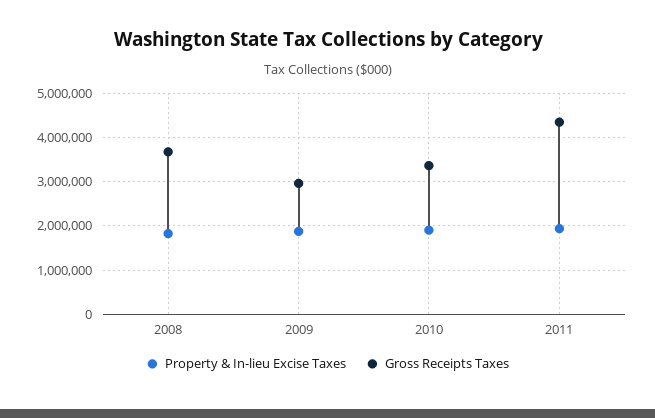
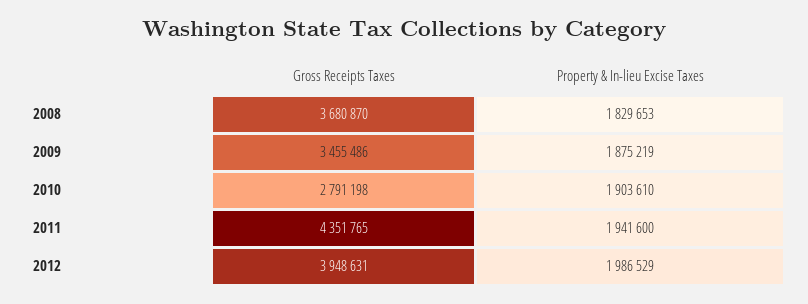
Gross Receipts Taxes, 2009: 3000000 -> 3455486
Gross Receipts Taxes, 2010: 3400000 -> 2791198
Gross Receipts Taxes, 2012: none -> 3948631
Property & In-lieu Excise Taxes, 2012: none -> 1986529

